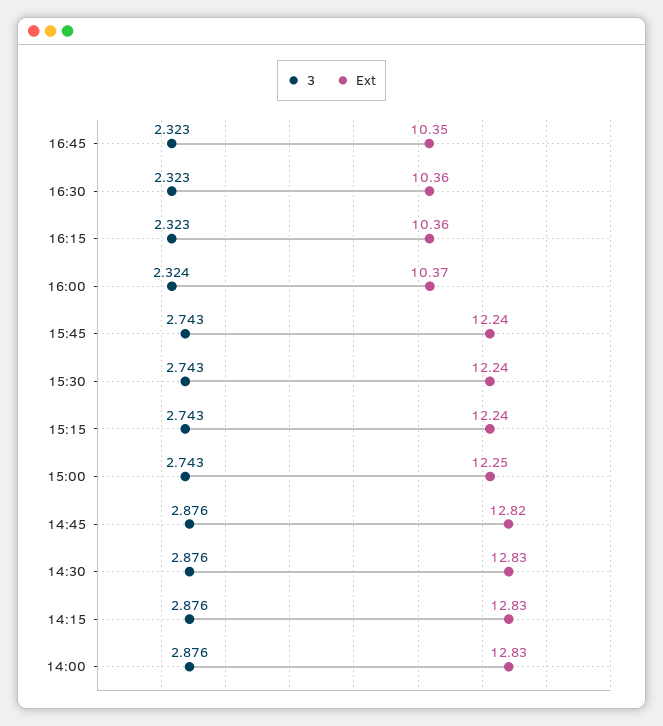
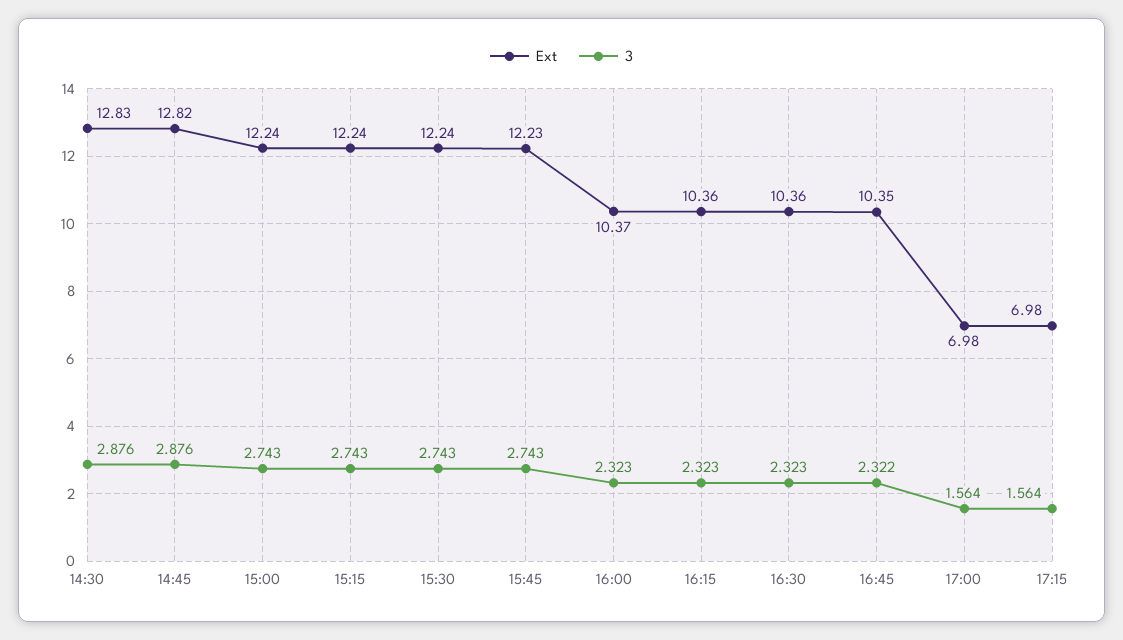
3, 16:45: 2.323 -> 2.322
3, 16:00: 2.324 -> 2.323
Ext, 15:45: 12.24 -> 12.23
Ext, 15:00: 12.25 -> 12.24
3, 14:15: 2.876 -> none
Ext, 14:15: 12.83 -> none
3, 14:00: 2.876 -> none
Ext, 14:00: 12.83 -> none
Ext, 17:00: none -> 6.98
3, 17:00: none -> 1.564
Ext, 17:15: none -> 6.98
3, 17:15: none -> 1.564

